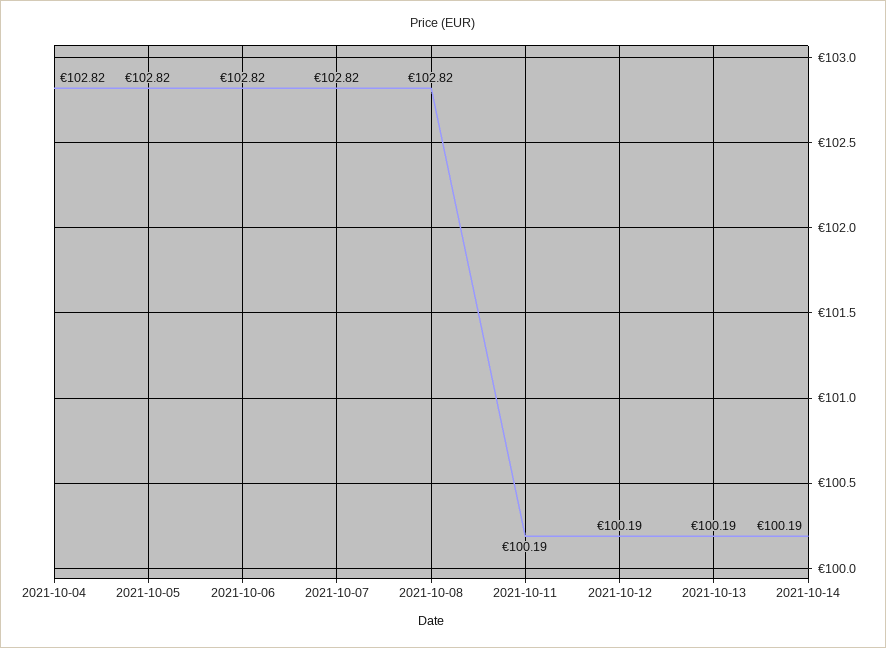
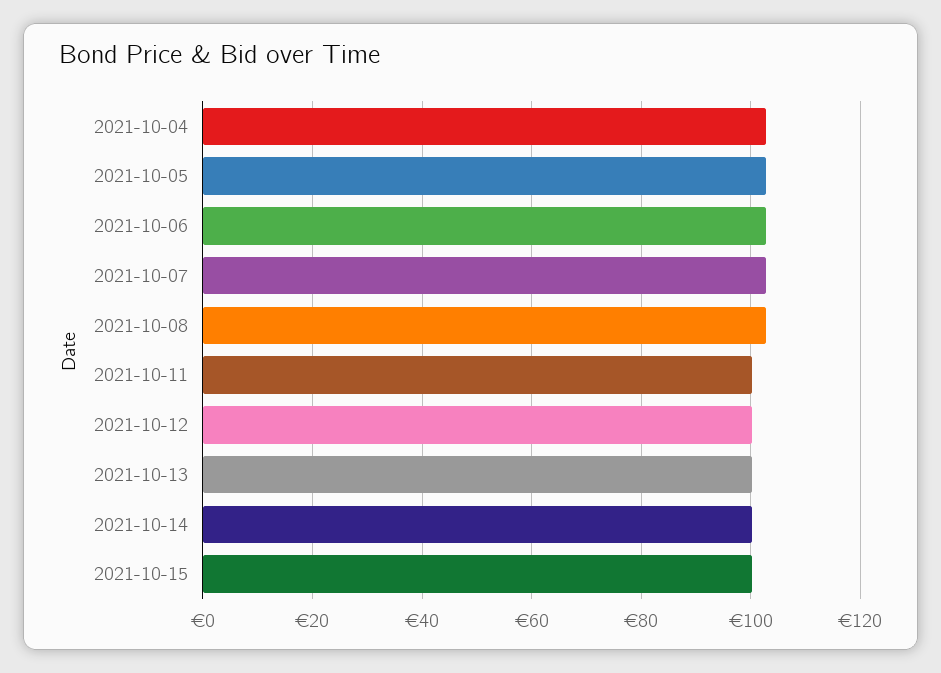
2021-10-15: none -> 100

